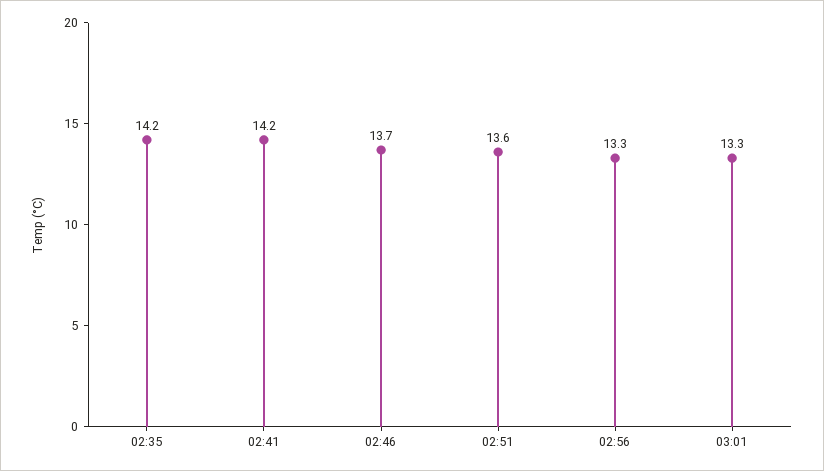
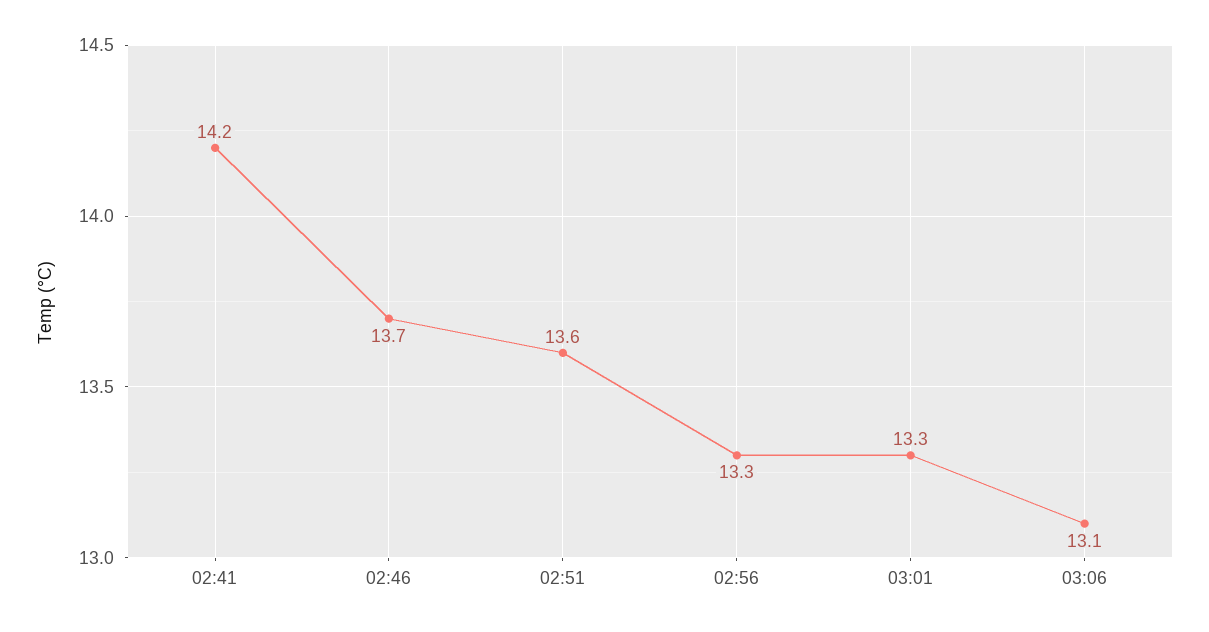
02:35: 14.2 -> none
03:06: none -> 13.1

